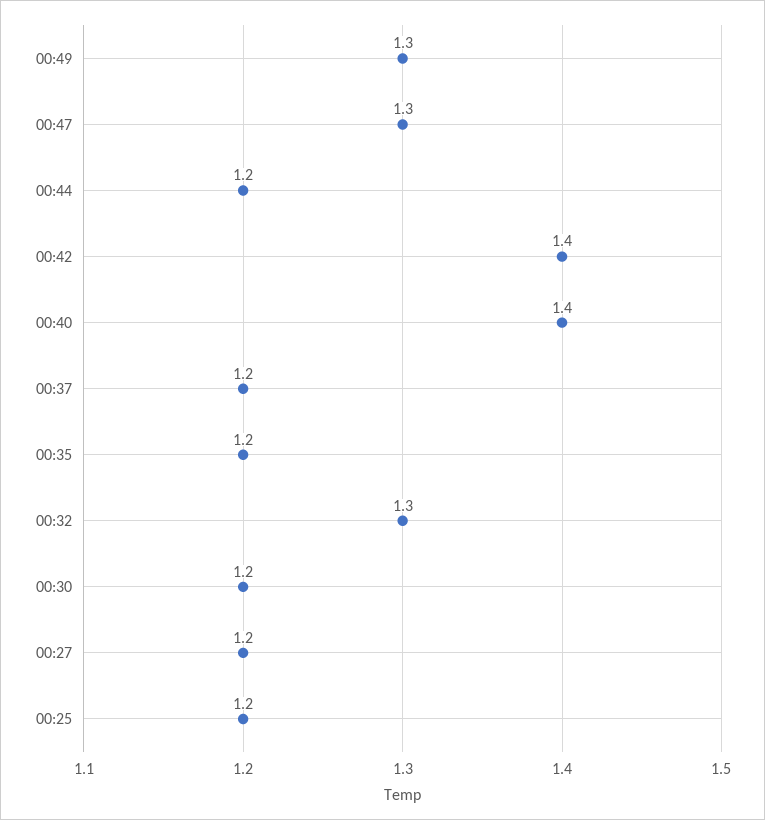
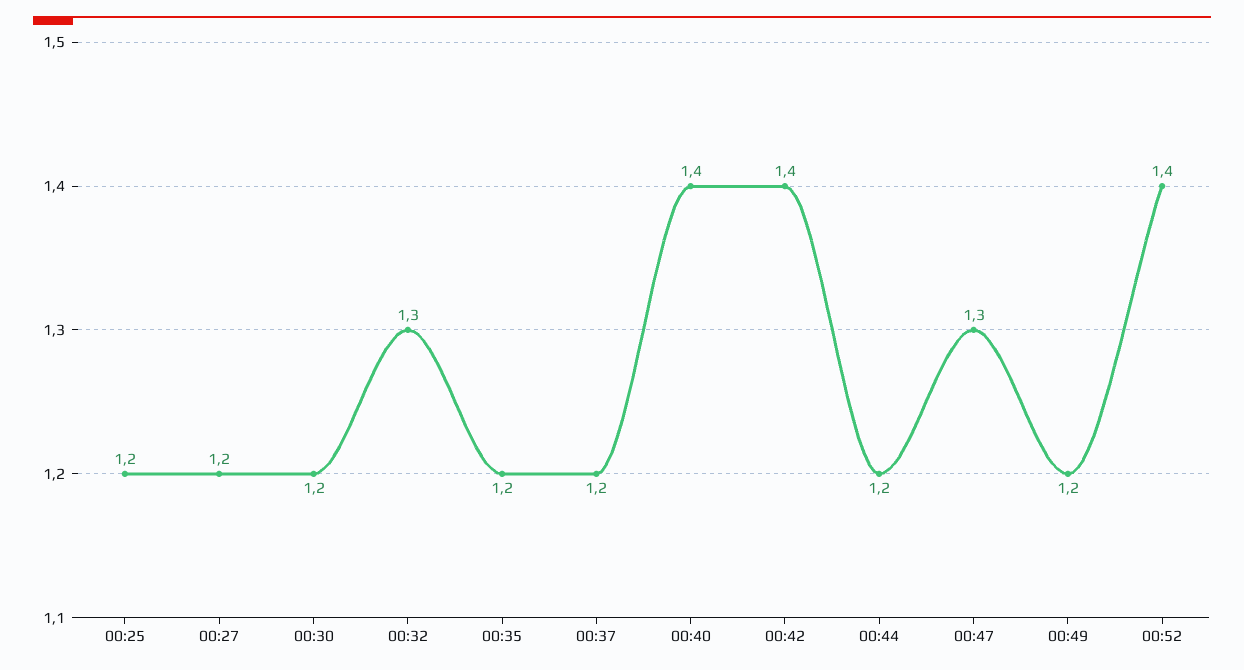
00:49: 1.3 -> 1.2
00:52: none -> 1.4

